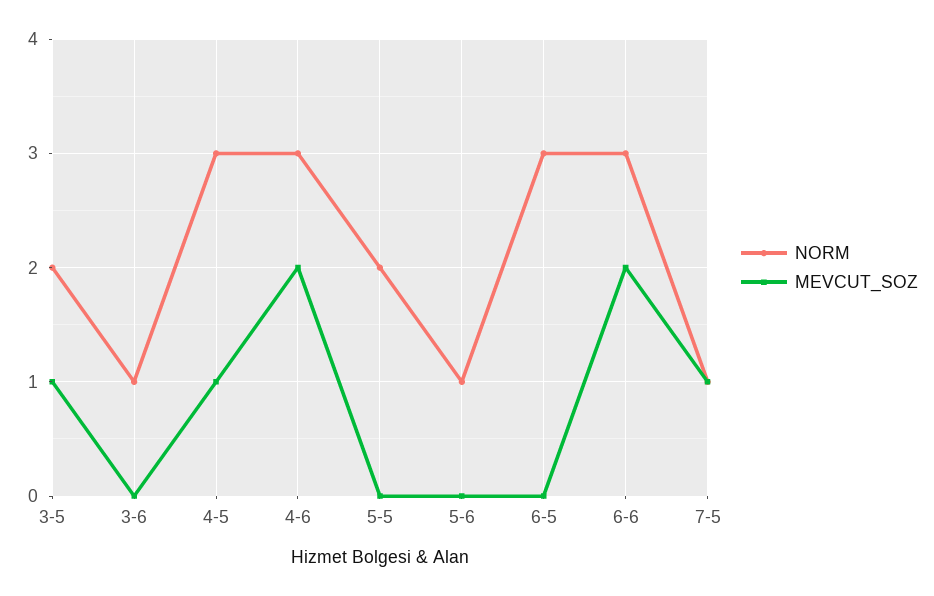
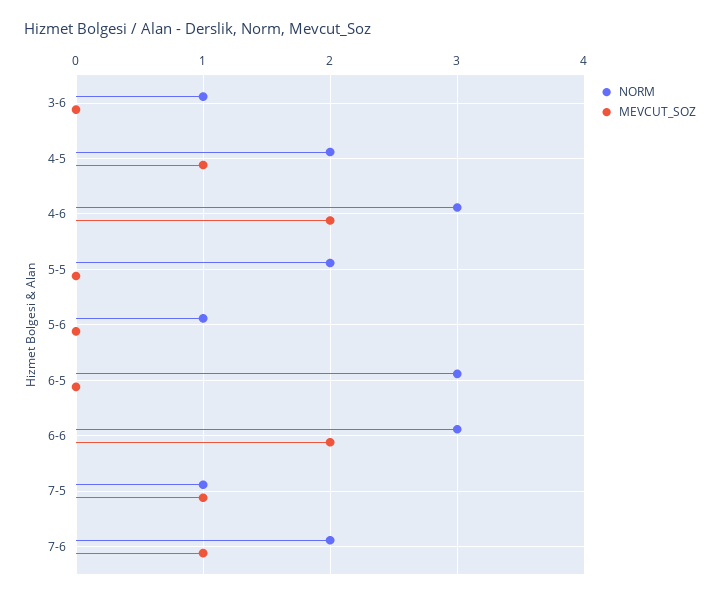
NORM, 3-5: 2 -> none
MEVCUT_SOZ, 3-5: 1 -> none
NORM, 4-5: 3 -> 2
NORM, 7-6: none -> 2
MEVCUT_SOZ, 7-6: none -> 1

